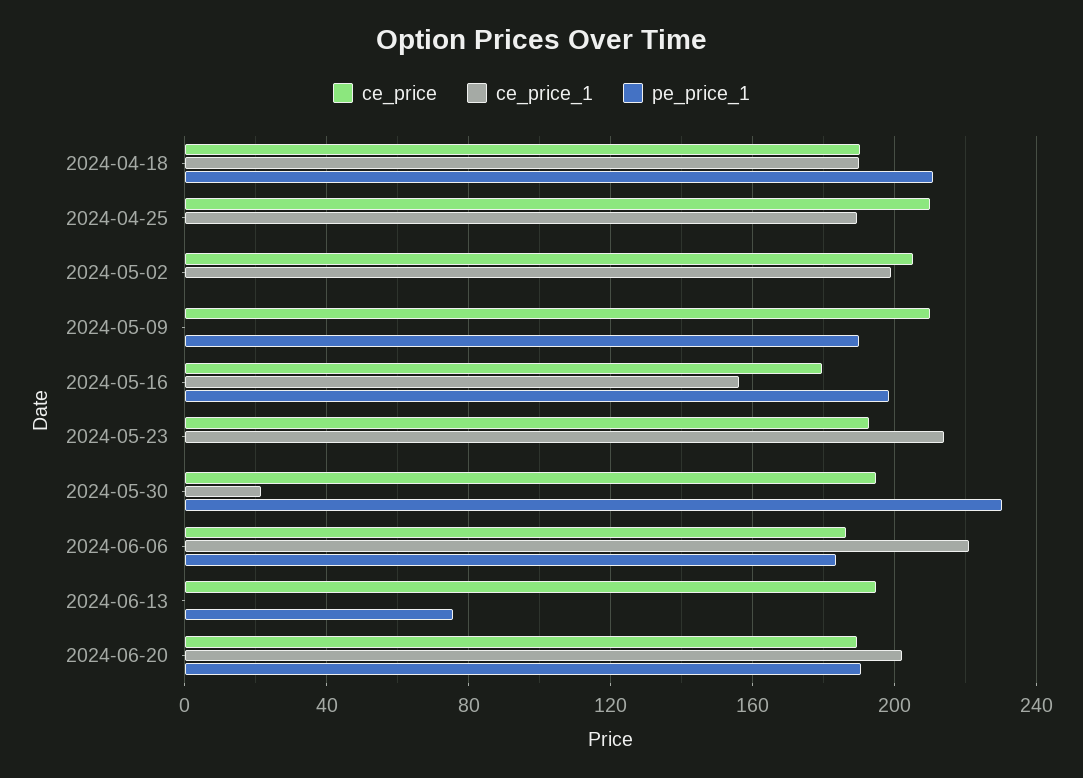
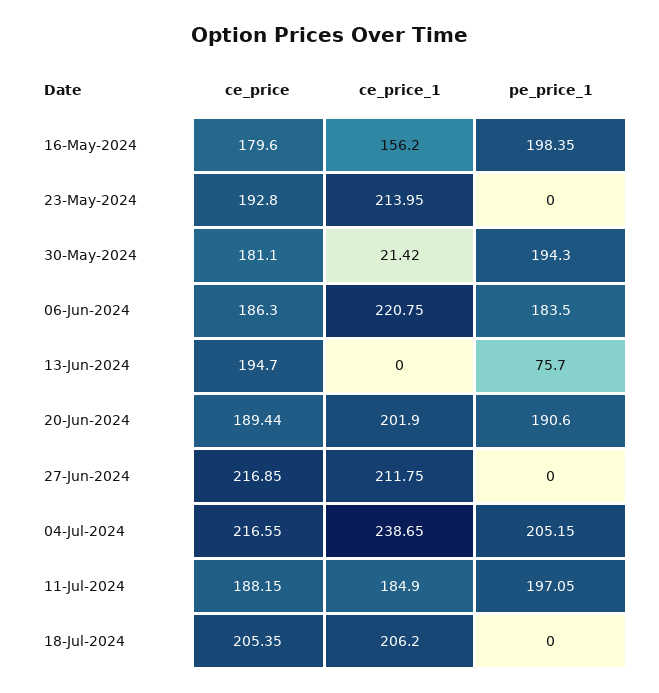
ce_price, 2024-04-18: 190 -> none
ce_price_1, 2024-04-18: 190 -> none
pe_price_1, 2024-04-18: 210 -> none
ce_price, 2024-04-25: 210 -> none
ce_price_1, 2024-04-25: 190 -> none
pe_price_1, 2024-04-25: 0 -> none
ce_price, 2024-05-02: 205 -> none
ce_price_1, 2024-05-02: 200 -> none
pe_price_1, 2024-05-02: 0 -> none
ce_price, 2024-05-09: 210 -> none
ce_price_1, 2024-05-09: 0 -> none
pe_price_1, 2024-05-09: 190 -> none
ce_price, 2024-05-30: 195 -> 181.1
pe_price_1, 2024-05-30: 230 -> 194.3
ce_price, 27-Jun-2024: none -> 216.85
ce_price_1, 27-Jun-2024: none -> 211.75
pe_price_1, 27-Jun-2024: none -> 0
ce_price, 04-Jul-2024: none -> 216.55
ce_price_1, 04-Jul-2024: none -> 238.65
pe_price_1, 04-Jul-2024: none -> 205.15
ce_price, 11-Jul-2024: none -> 188.15
ce_price_1, 11-Jul-2024: none -> 184.9
pe_price_1, 11-Jul-2024: none -> 197.05
ce_price, 18-Jul-2024: none -> 205.35
ce_price_1, 18-Jul-2024: none -> 206.2
pe_price_1, 18-Jul-2024: none -> 0

